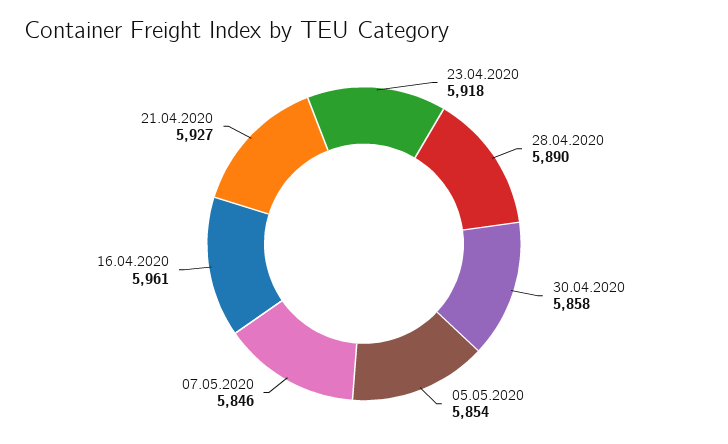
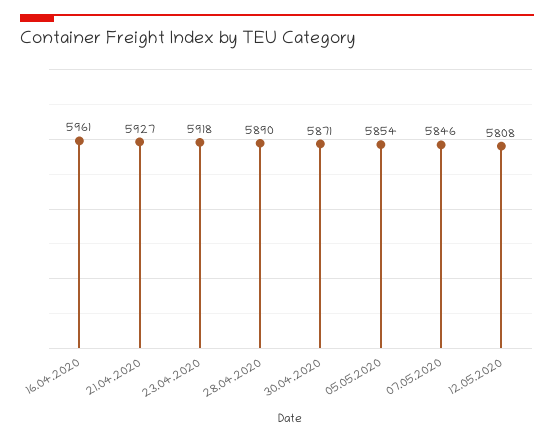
30.04.2020: 5858 -> 5871
12.05.2020: none -> 5808

